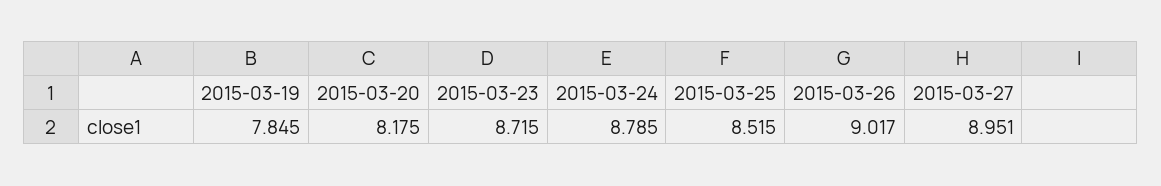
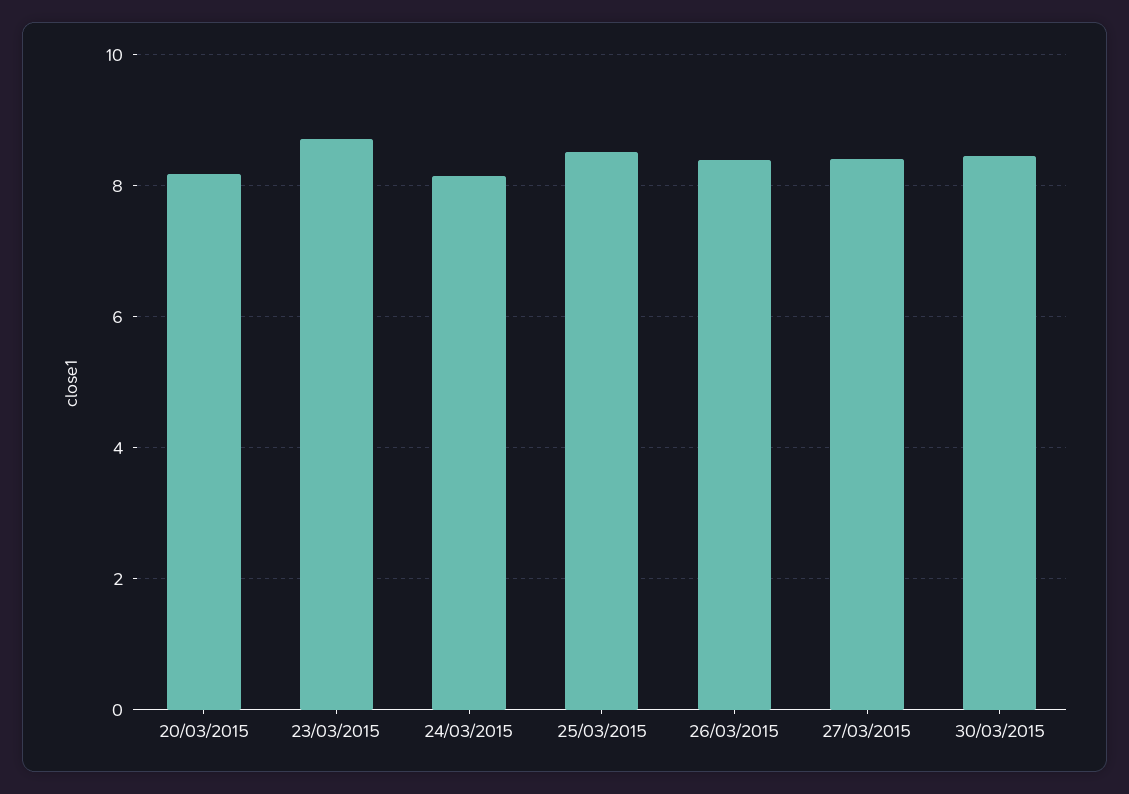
2015-03-19: 7.845 -> none
2015-03-24: 8.785 -> 8.2
2015-03-26: 9.017 -> 8.4
2015-03-27: 8.951 -> 8.4
30/03/2015: none -> 8.4

